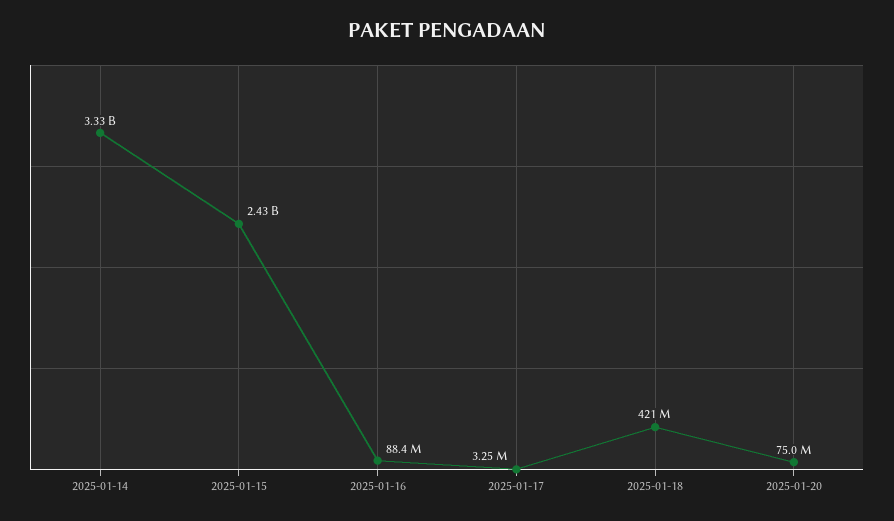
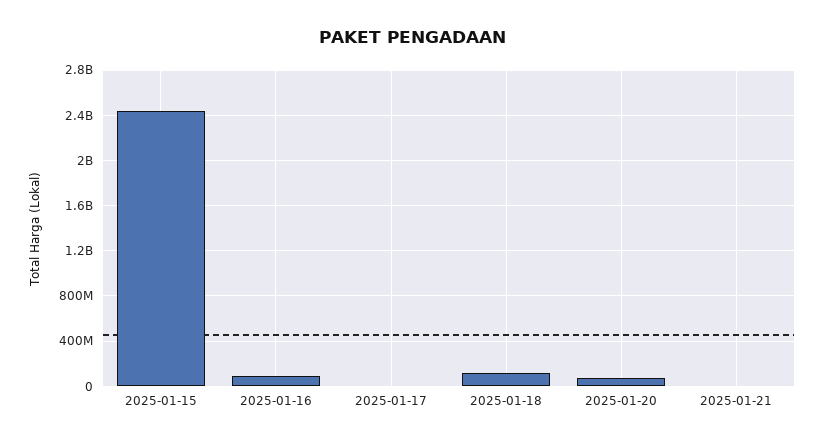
2025-01-14: 3330000000 -> none
2025-01-18: 421000000 -> 100000000
2025-01-21: none -> 0

